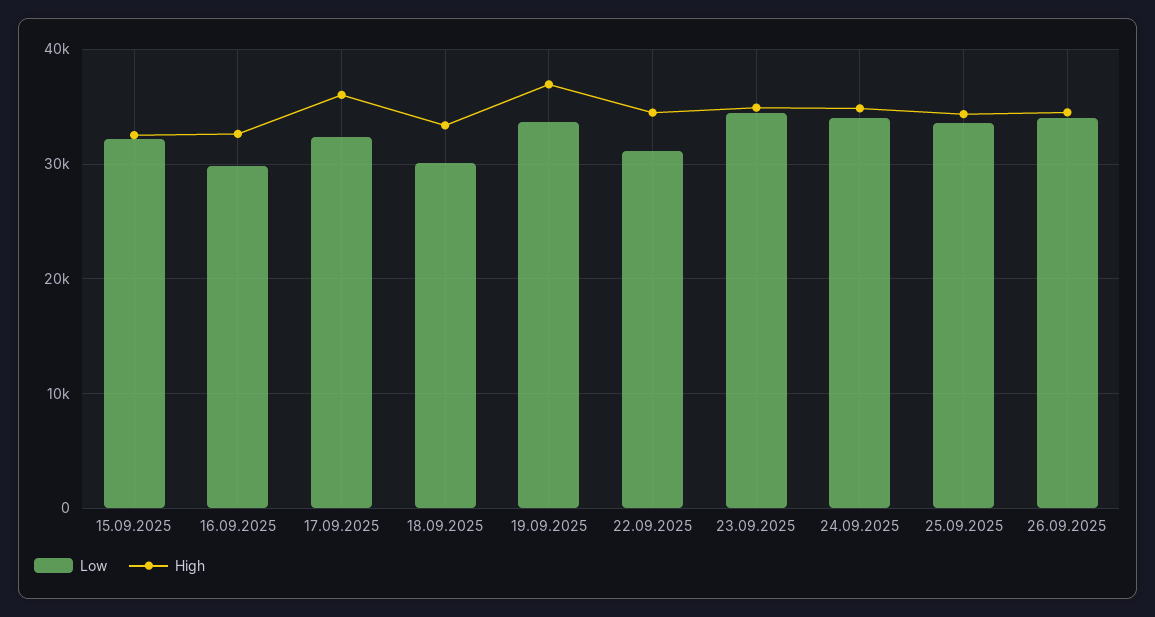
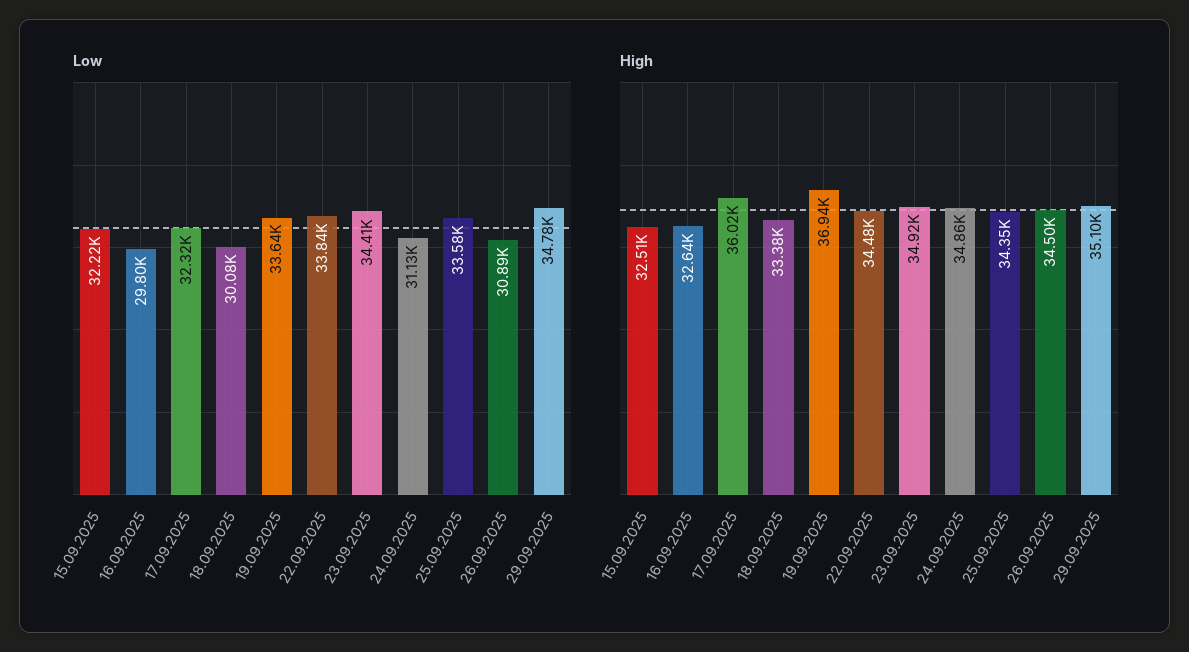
Low, 22.09.2025: 31000 -> 33840
Low, 24.09.2025: 34000 -> 31130
Low, 26.09.2025: 34000 -> 30890
Low, 29.09.2025: none -> 34780
High, 29.09.2025: none -> 35100

